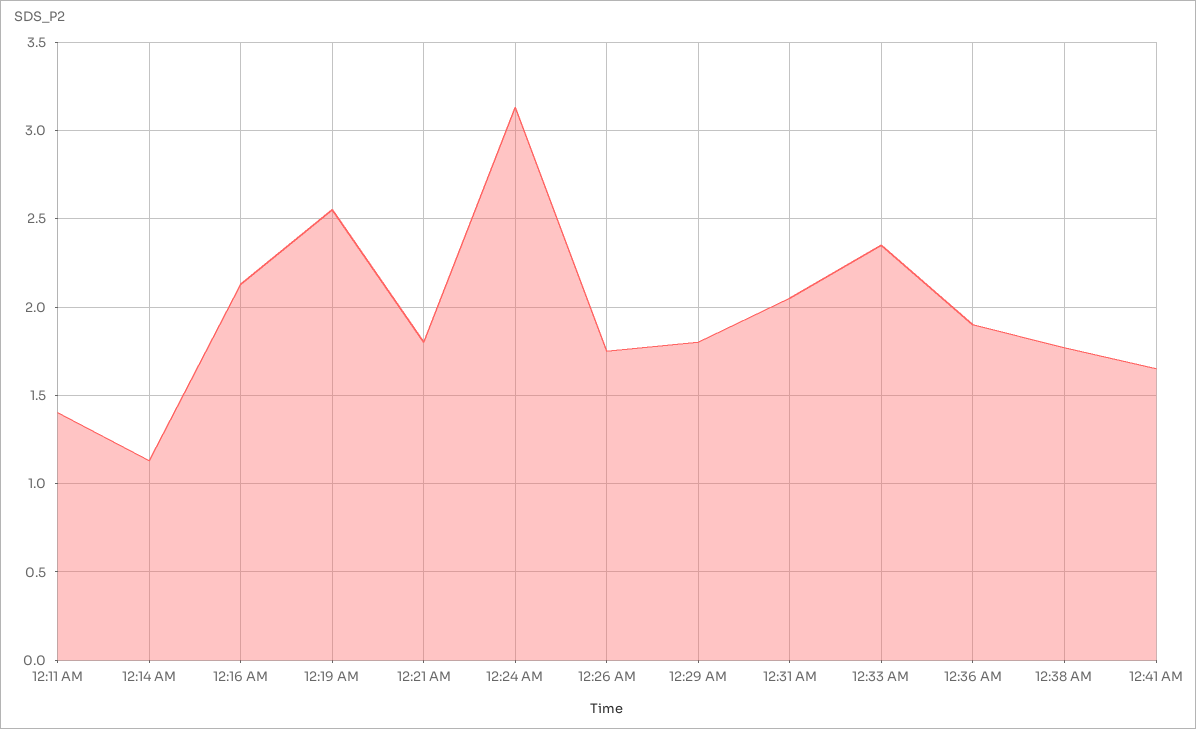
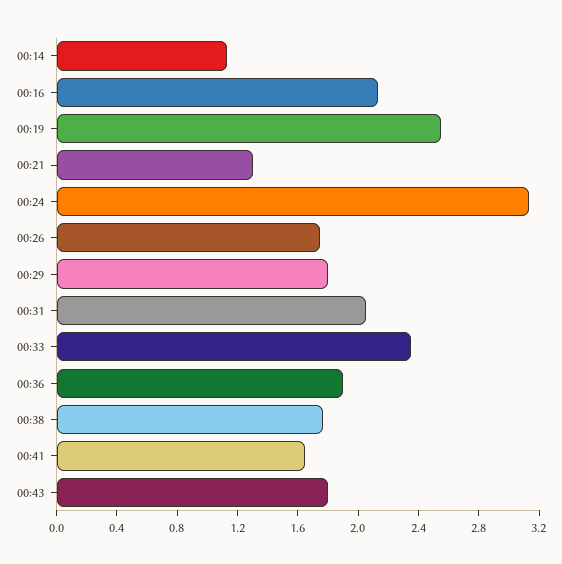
12:11 AM: 1.4 -> none
12:21 AM: 1.8 -> 1.3
00:43: none -> 1.8

